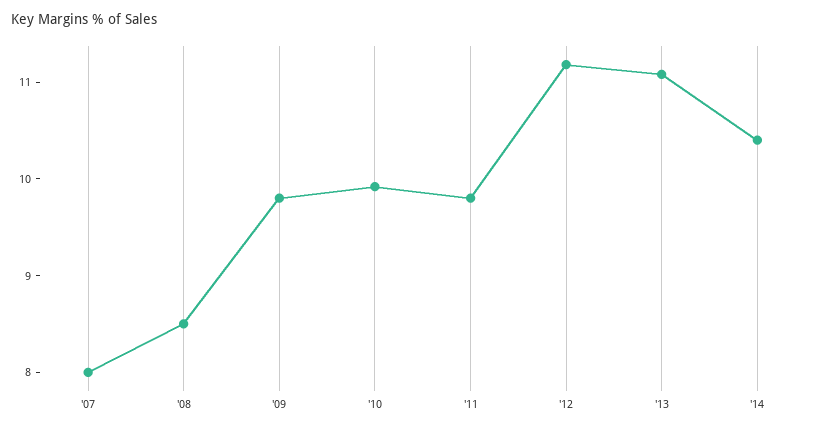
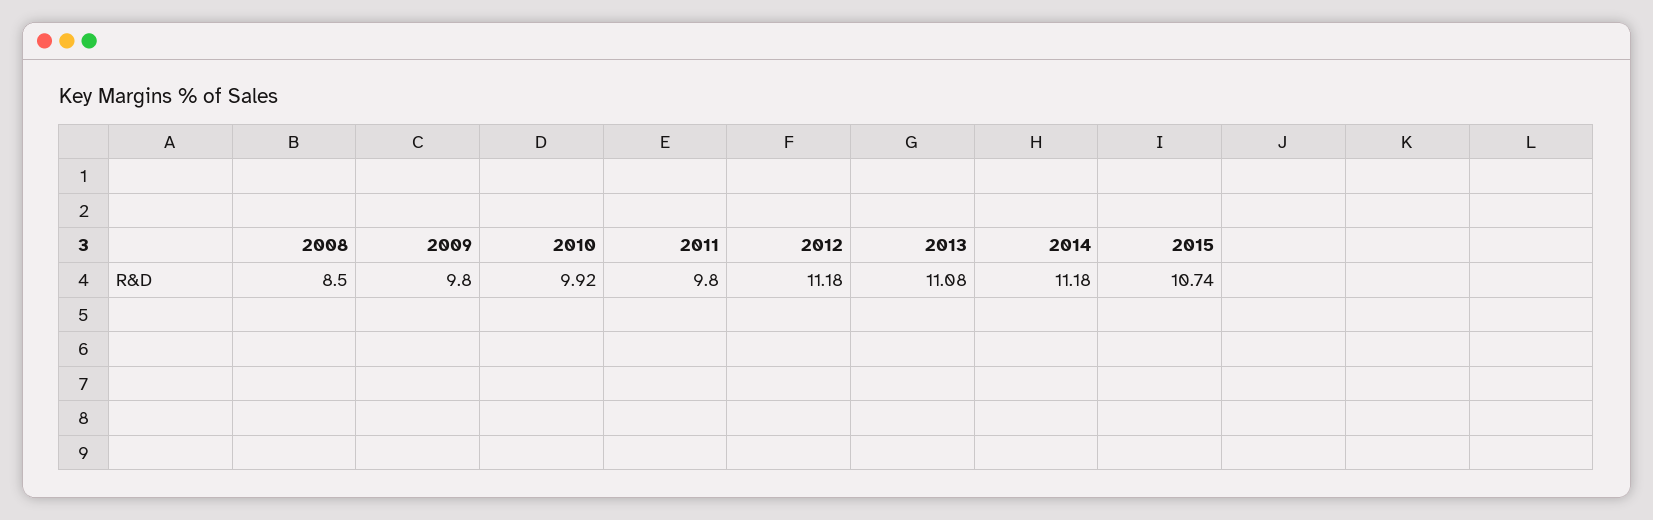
'07: 8 -> none
'14: 10.4 -> 11.18
2015: none -> 10.74

